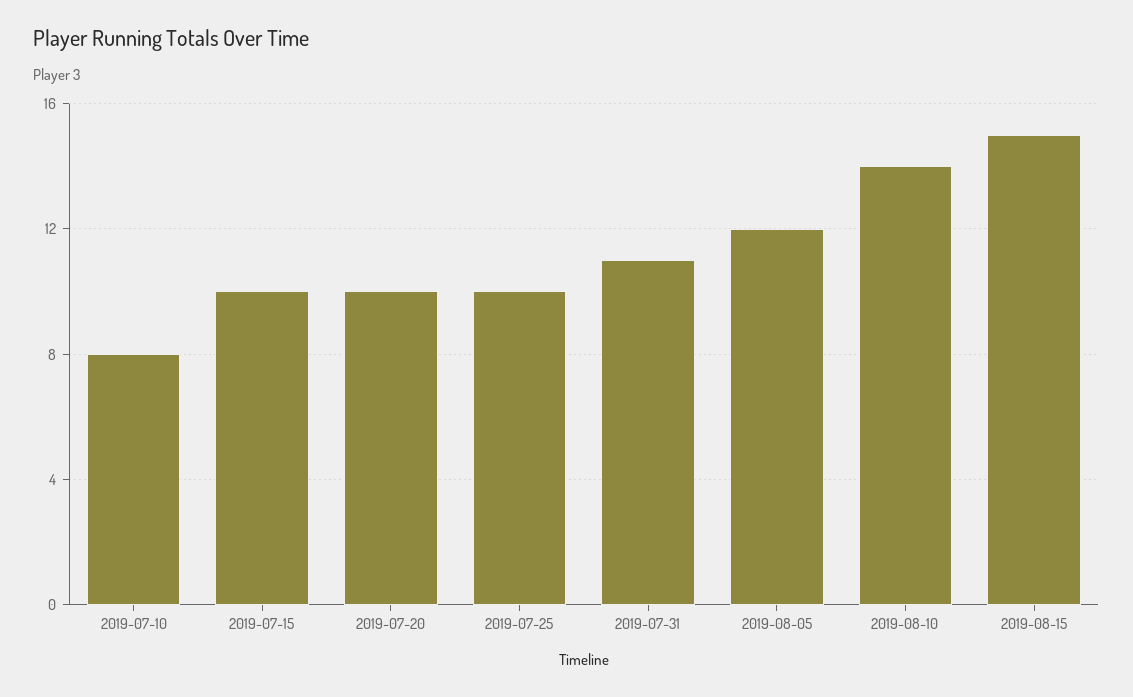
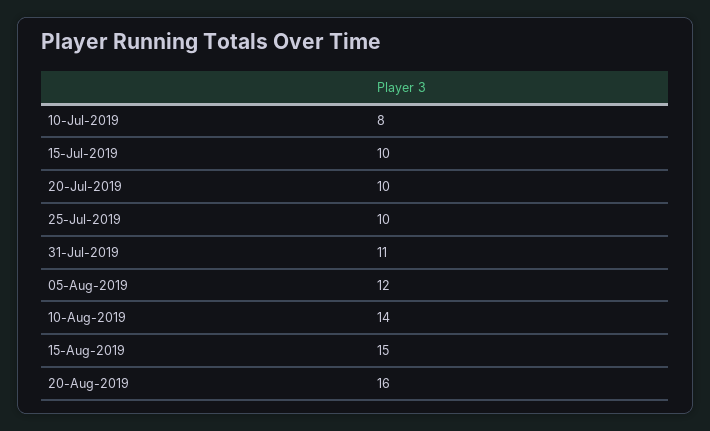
20-Aug-2019: none -> 16

